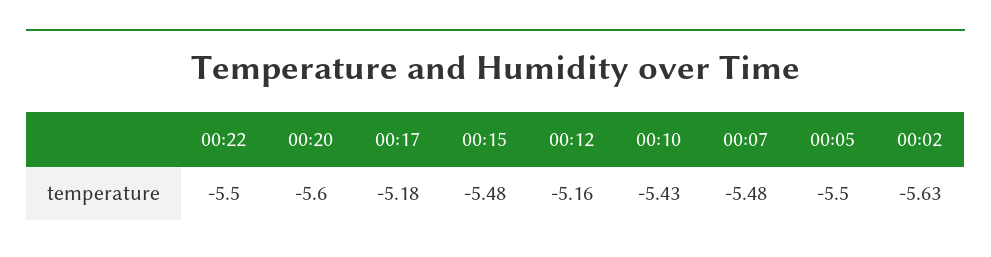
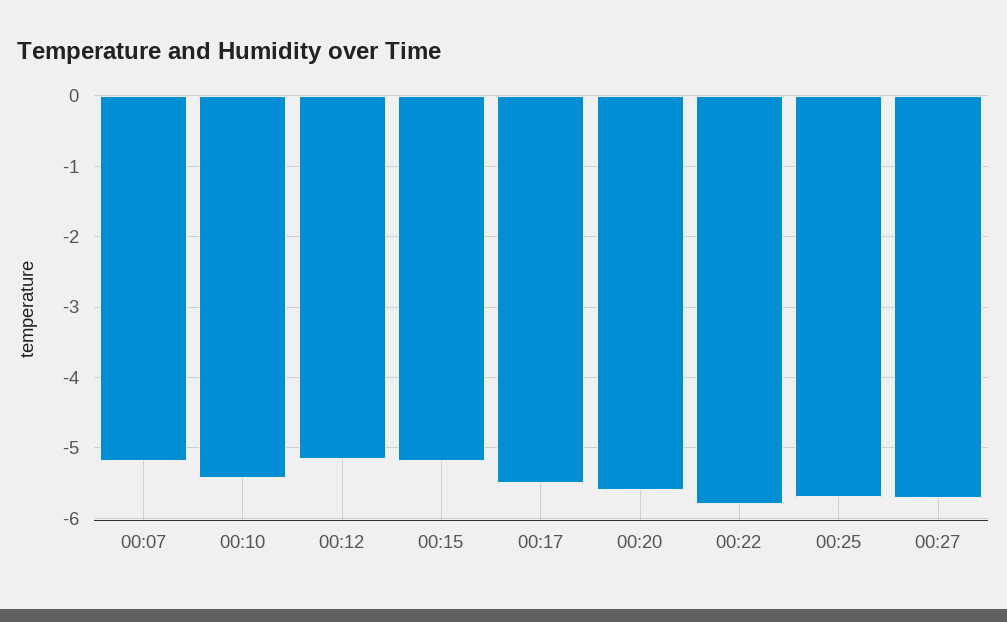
00:22: -5.5 -> -5.8
00:17: -5.18 -> -5.5
00:15: -5.48 -> -5.2
00:07: -5.48 -> -5.2
00:05: -5.5 -> none
00:02: -5.63 -> none
00:25: none -> -5.7
00:27: none -> -5.7

